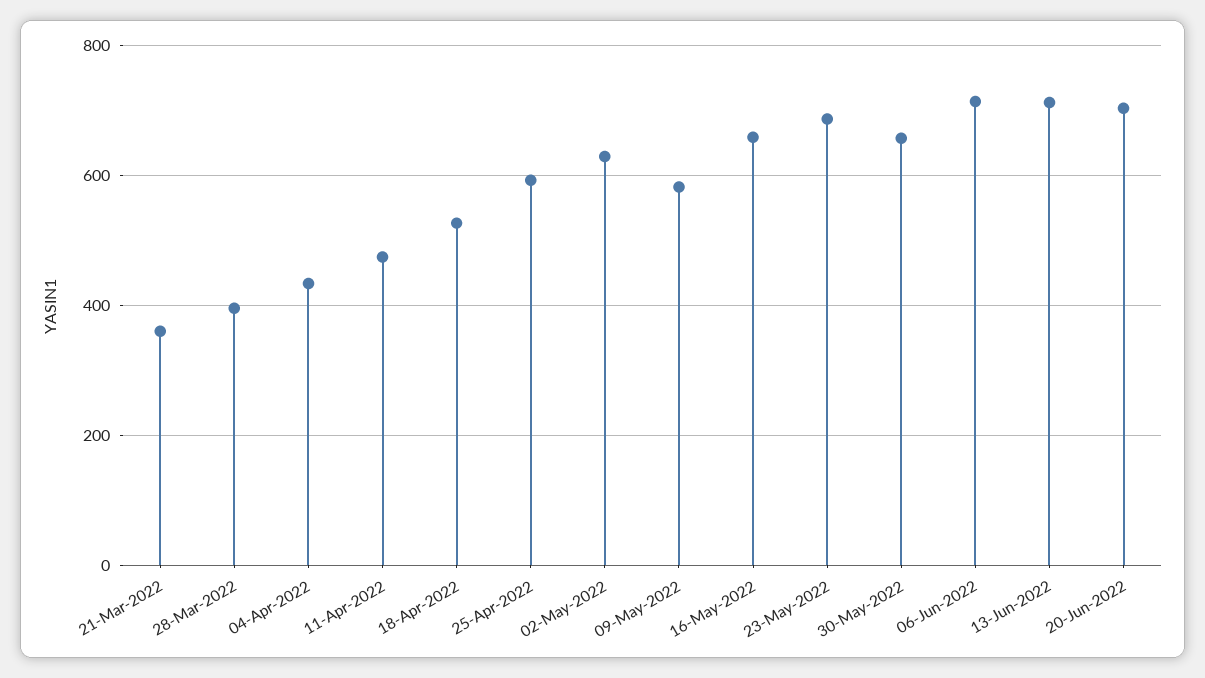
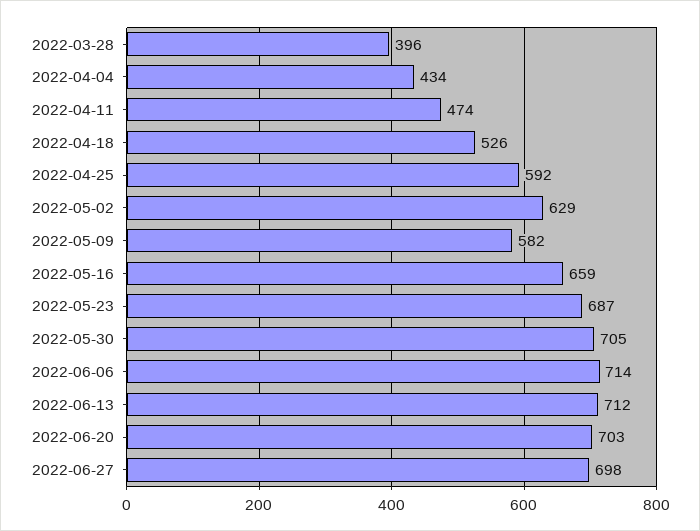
21-Mar-2022: 360 -> none
30-May-2022: 660 -> 705
2022-06-27: none -> 698

